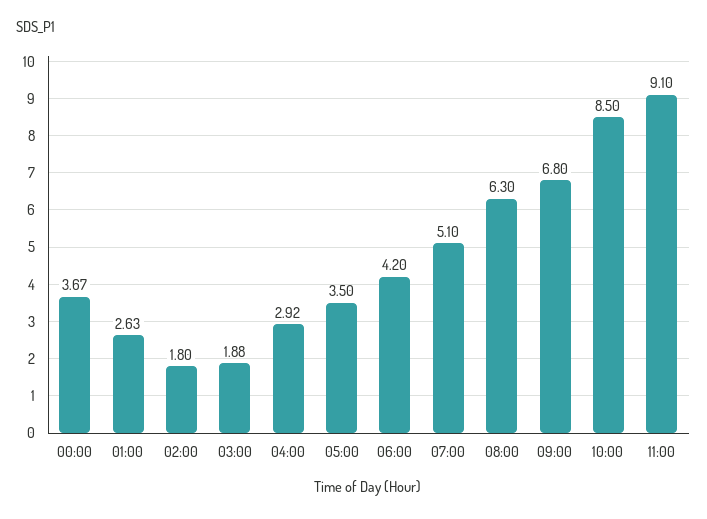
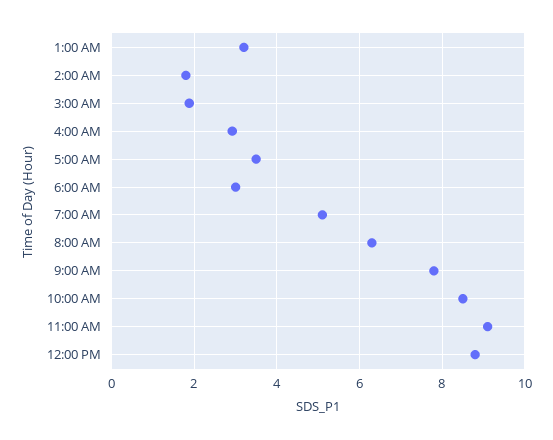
00:00: 3.67 -> none
01:00: 2.63 -> 3.2
06:00: 4.2 -> 3
09:00: 6.8 -> 7.8
12:00 PM: none -> 8.8

